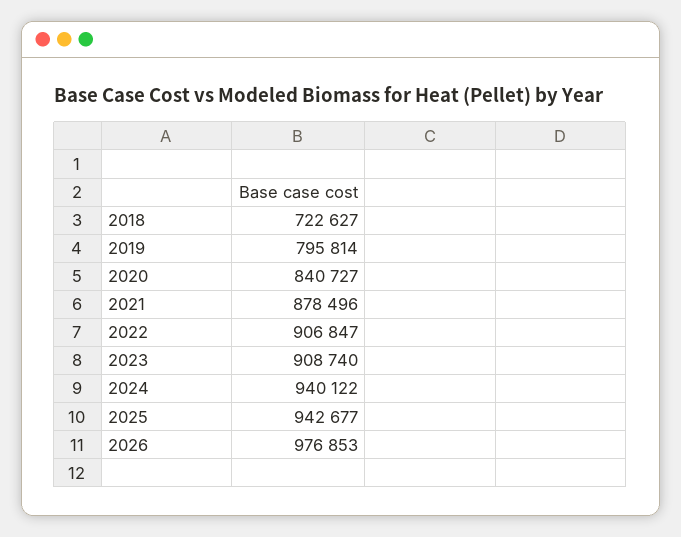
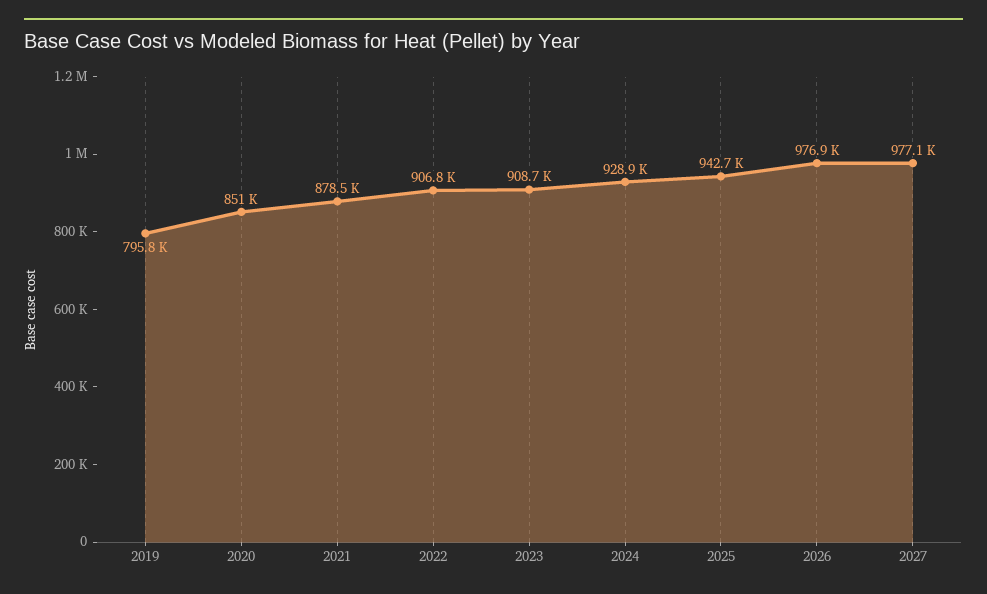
2018: 722627 -> none
2020: 840727 -> 851000
2024: 940122 -> 928900
2027: none -> 977100

